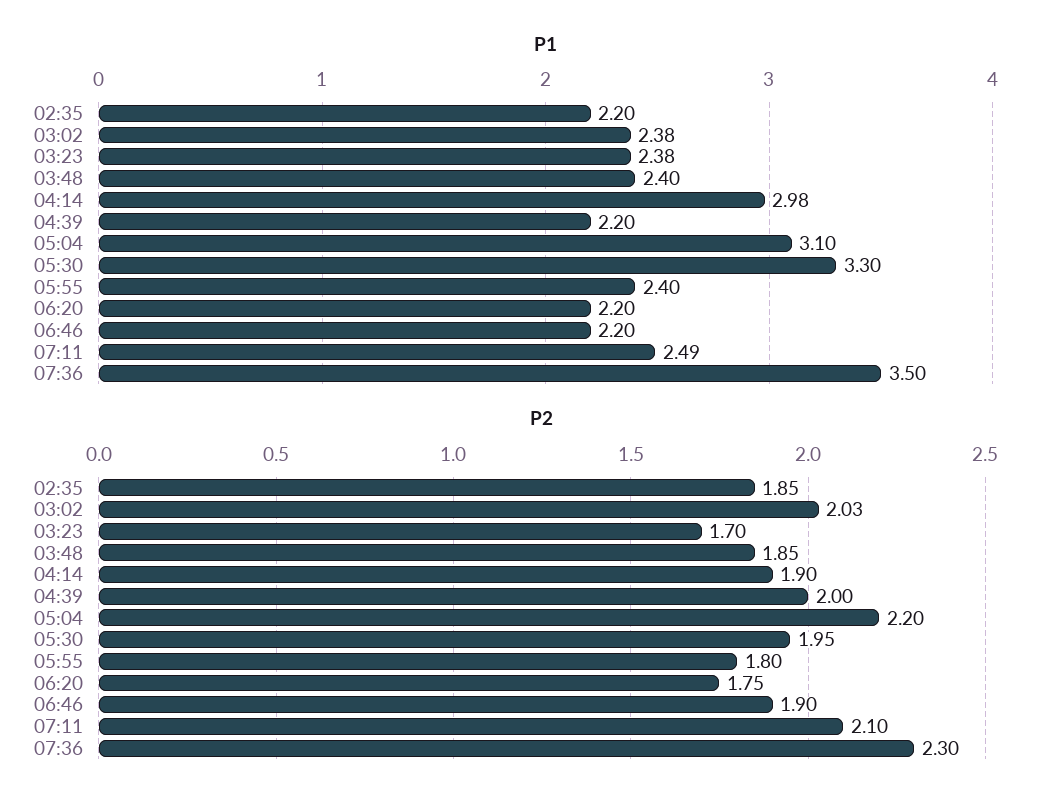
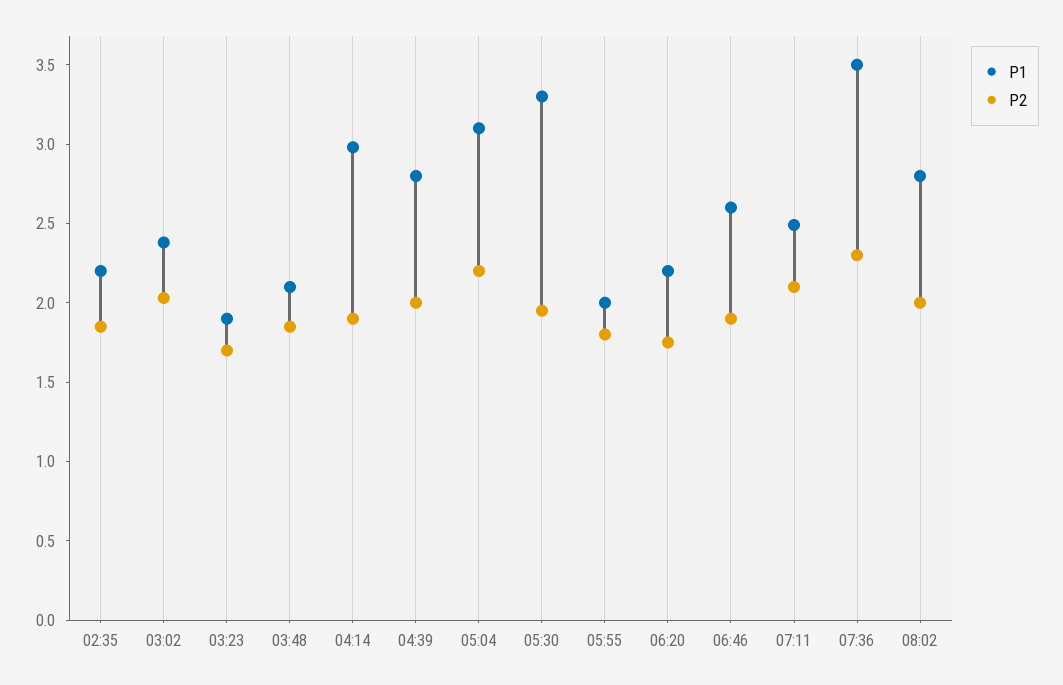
P1, 03:23: 2.38 -> 1.9
P1, 03:48: 2.4 -> 2.1
P1, 04:39: 2.2 -> 2.8
P1, 05:55: 2.4 -> 2
P1, 06:46: 2.2 -> 2.6
P1, 08:02: none -> 2.8
P2, 08:02: none -> 2

